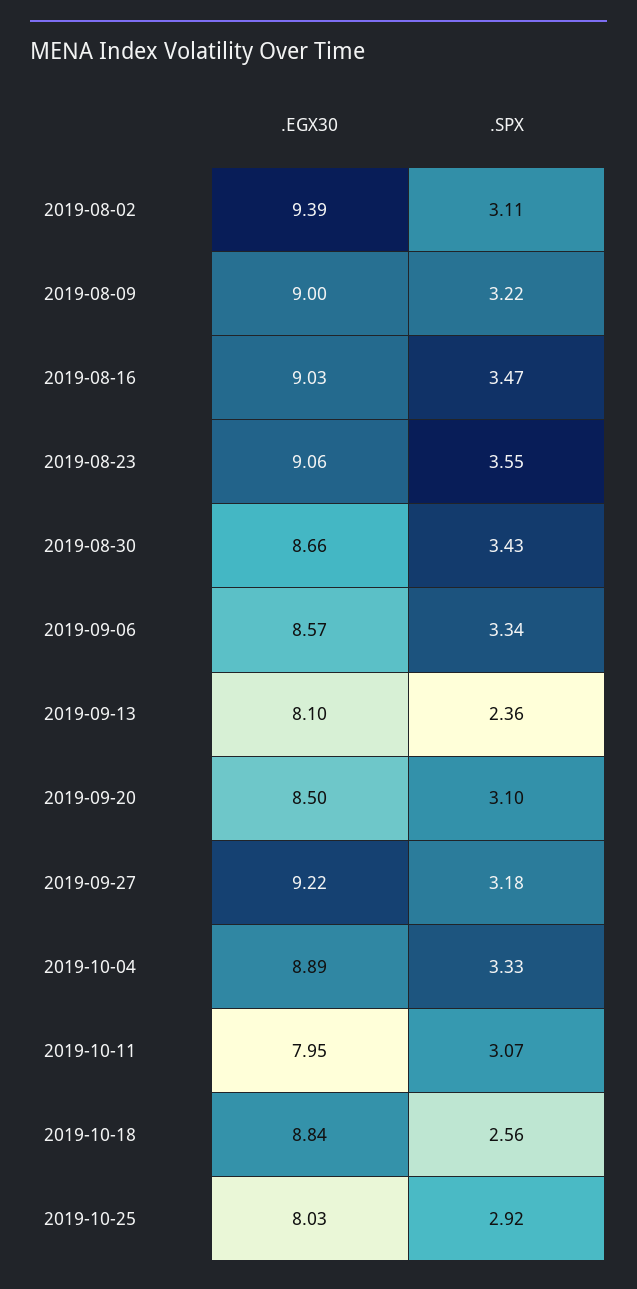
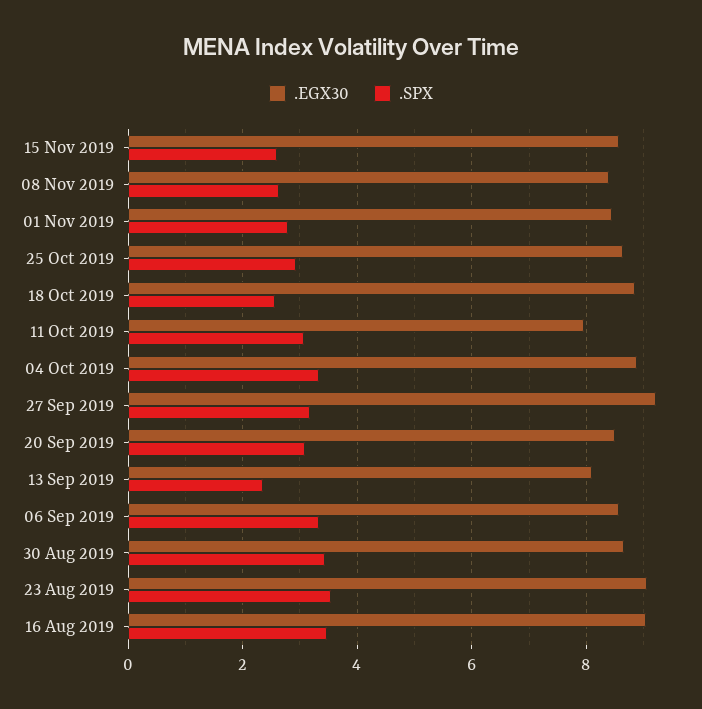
.EGX30, 2019-08-02: 9.39 -> none
.SPX, 2019-08-02: 3.11 -> none
.EGX30, 2019-08-09: 9 -> none
.SPX, 2019-08-09: 3.22 -> none
.EGX30, 2019-10-25: 8.03 -> 8.6
.EGX30, 15 Nov 2019: none -> 8.6
.SPX, 15 Nov 2019: none -> 2.6
.EGX30, 08 Nov 2019: none -> 8.4
.SPX, 08 Nov 2019: none -> 2.6
.EGX30, 01 Nov 2019: none -> 8.4
.SPX, 01 Nov 2019: none -> 2.8

